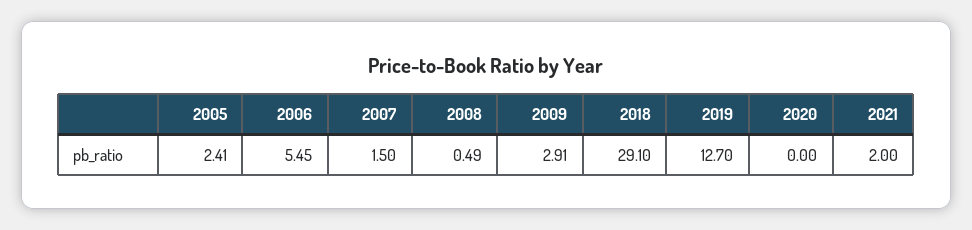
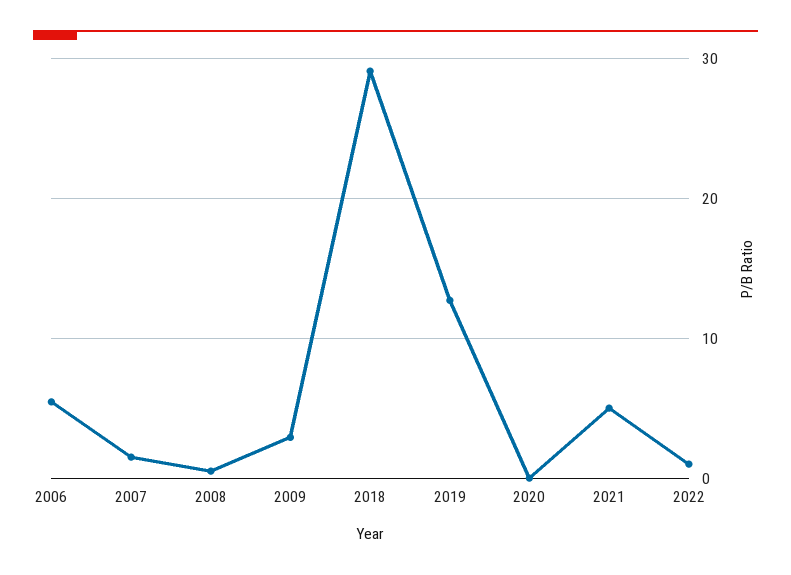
2005: 2.41 -> none
2021: 2 -> 5
2022: none -> 1

